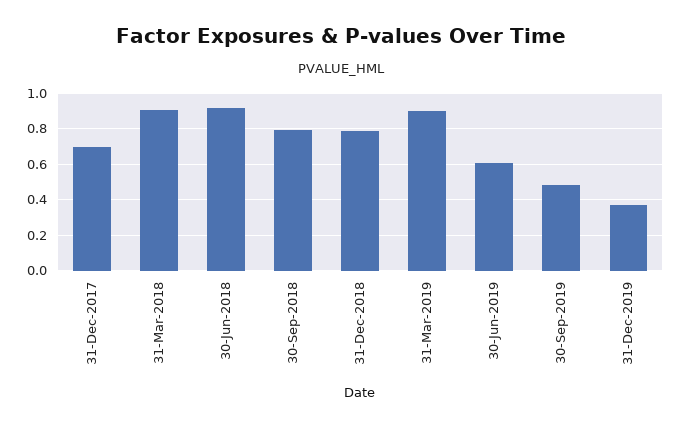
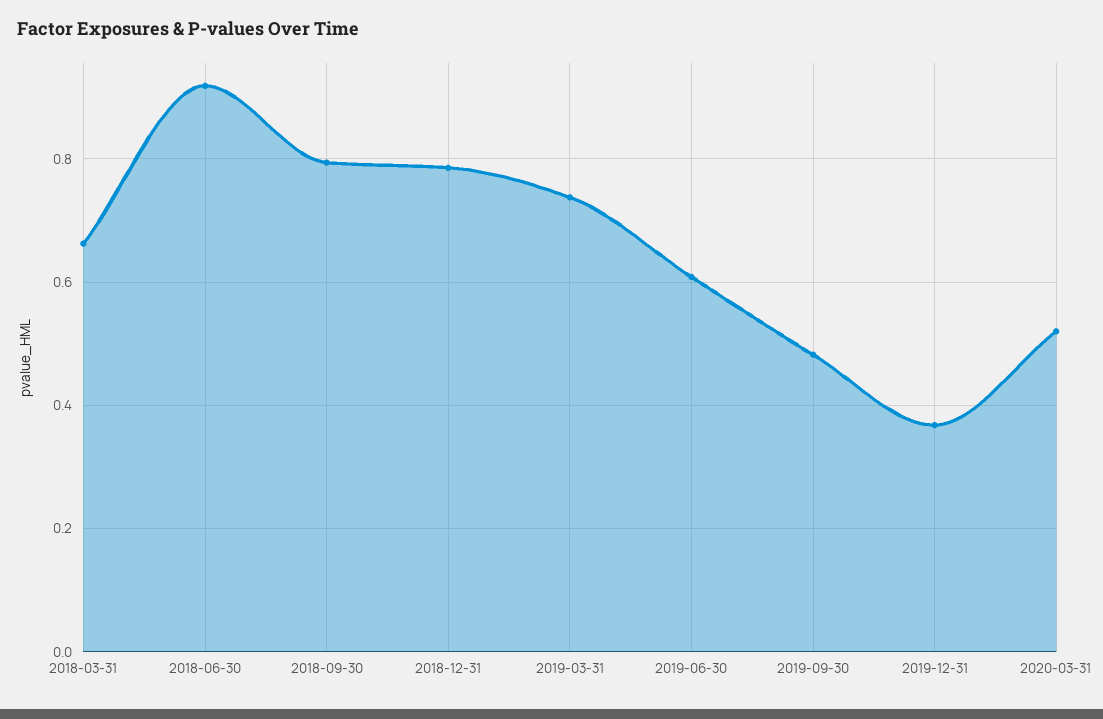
31-Dec-2017: 0.7 -> none
31-Mar-2018: 0.9 -> 0.66
31-Mar-2019: 0.9 -> 0.74
2020-03-31: none -> 0.52

